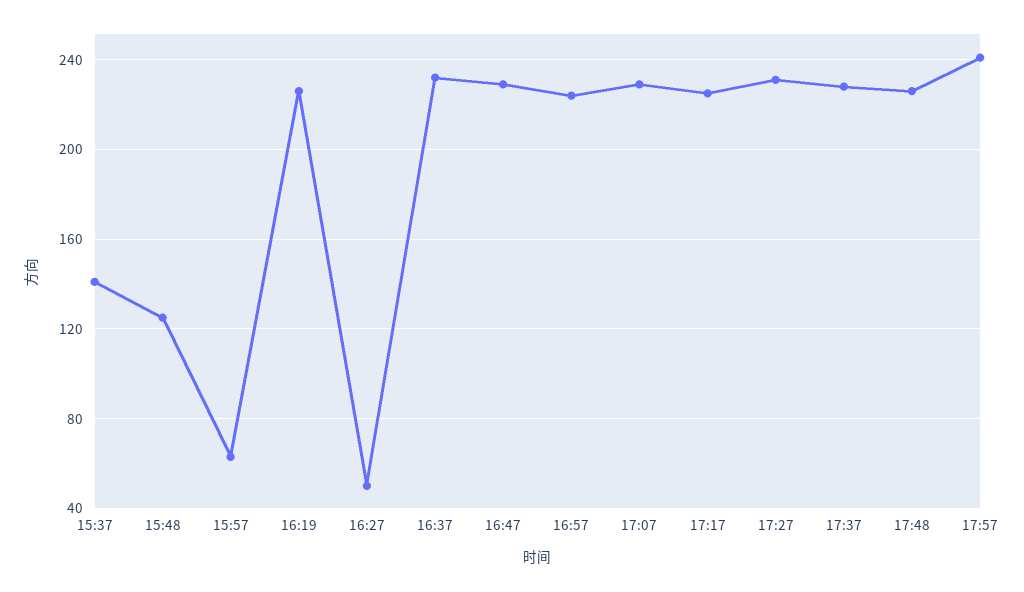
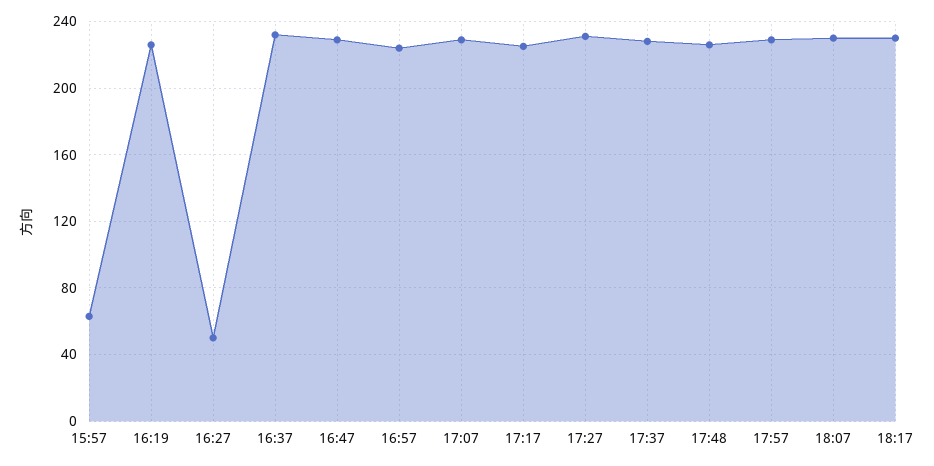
15:37: 140 -> none
15:48: 125 -> none
17:57: 240 -> 230
18:07: none -> 230
18:17: none -> 230

